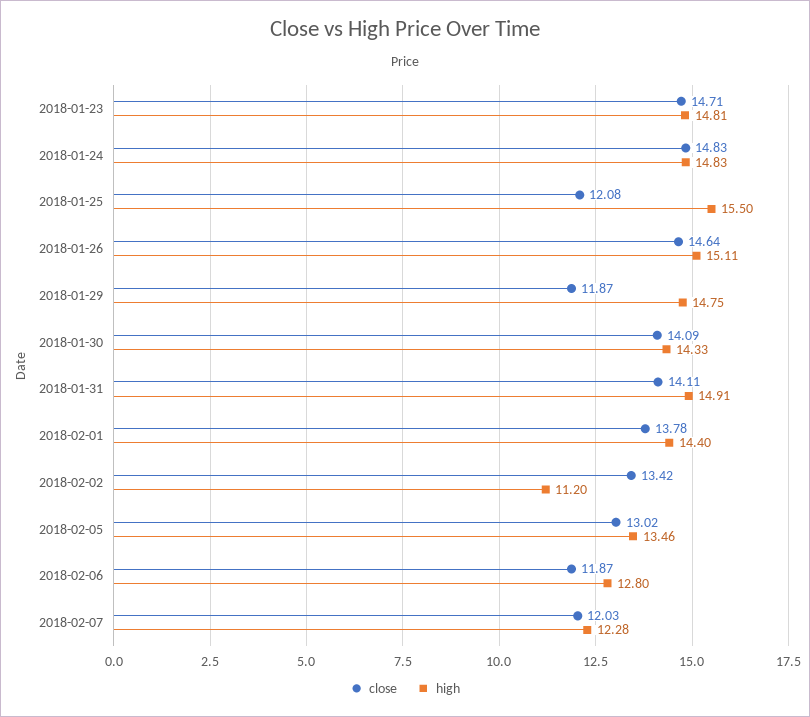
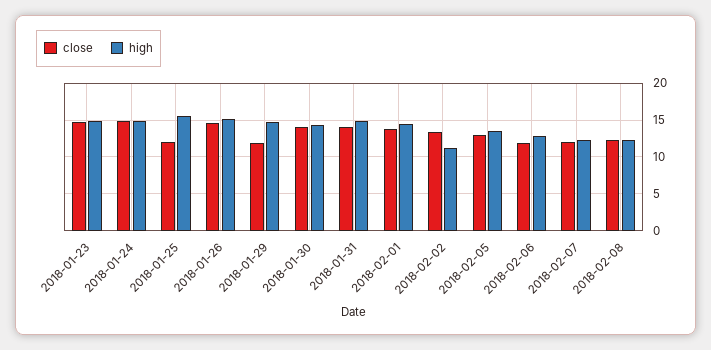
close, 2018-02-08: none -> 12
high, 2018-02-08: none -> 12

